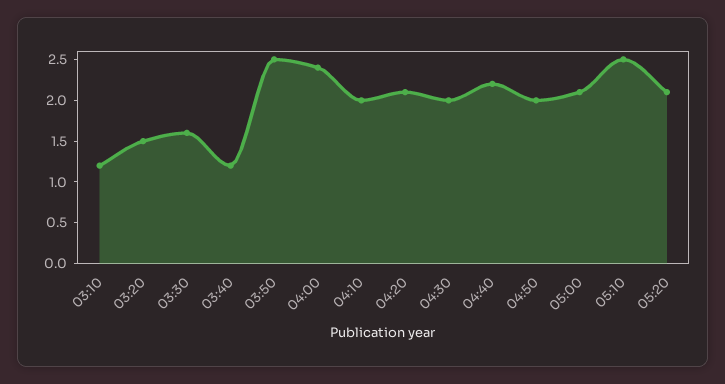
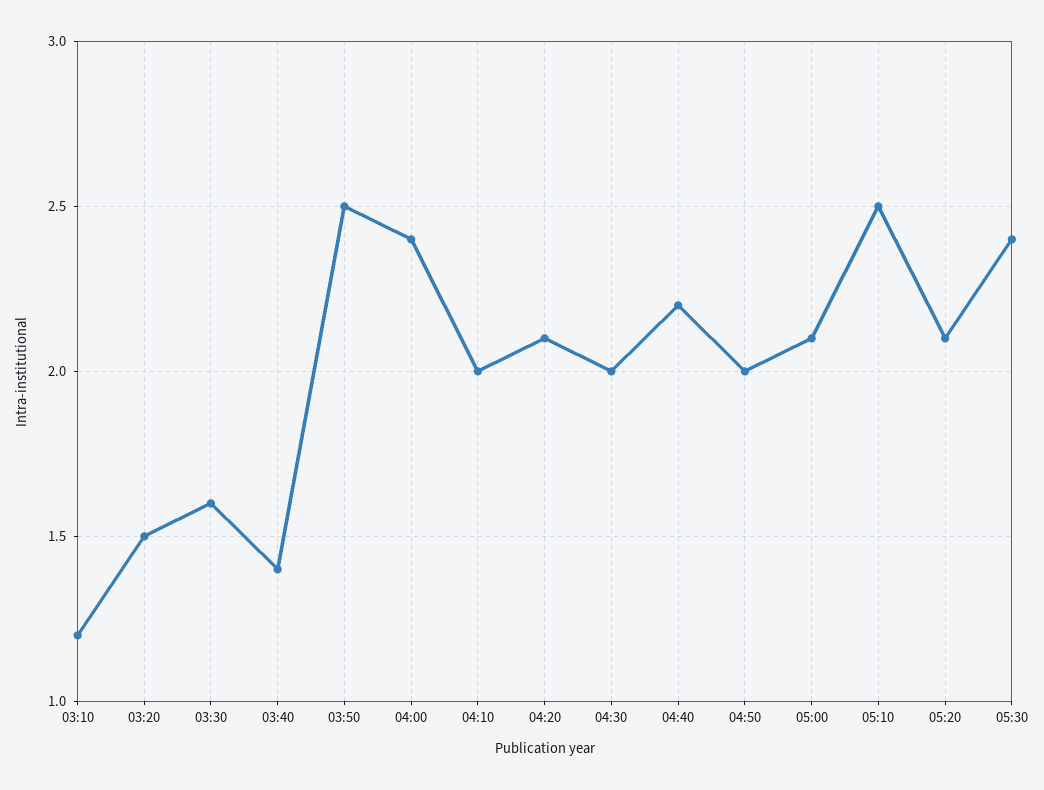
03:40: 1.2 -> 1.4
05:30: none -> 2.4

